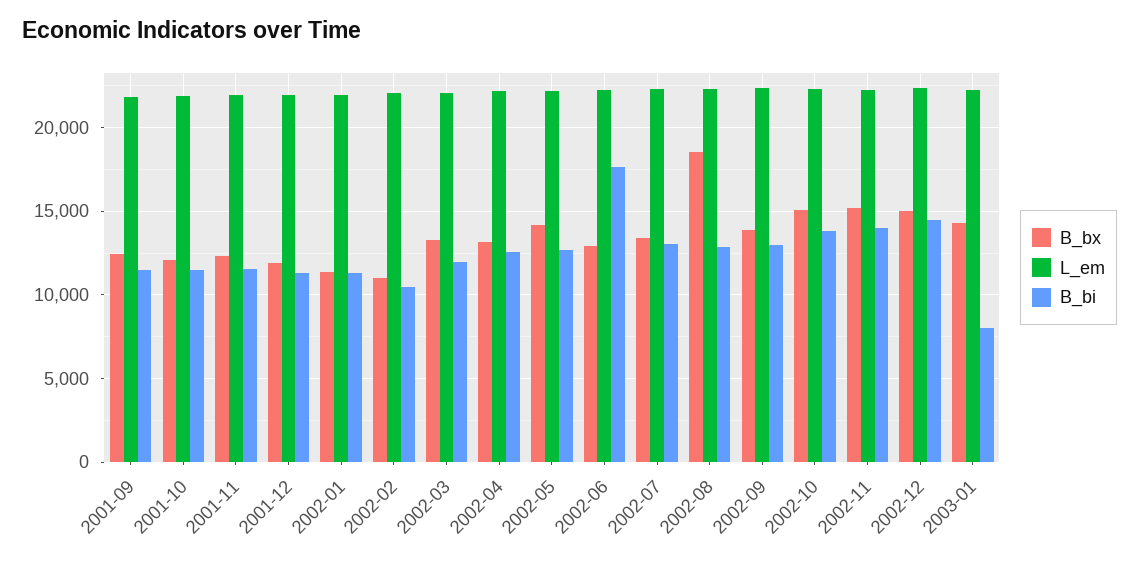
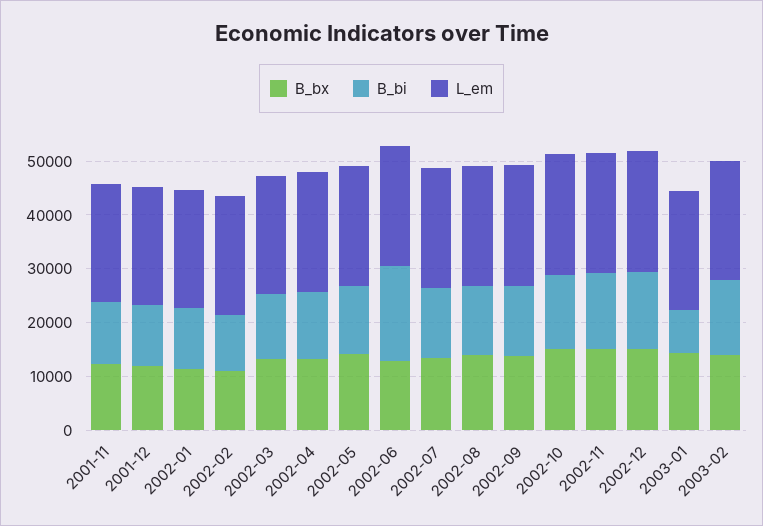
B_bx, 2001-09: 12500 -> none
L_em, 2001-09: 22000 -> none
B_bi, 2001-09: 11500 -> none
B_bx, 2001-10: 12000 -> none
L_em, 2001-10: 22000 -> none
B_bi, 2001-10: 11500 -> none
B_bx, 2002-08: 18500 -> 14000
B_bx, 2003-02: none -> 14000
B_bi, 2003-02: none -> 14000
L_em, 2003-02: none -> 22000

